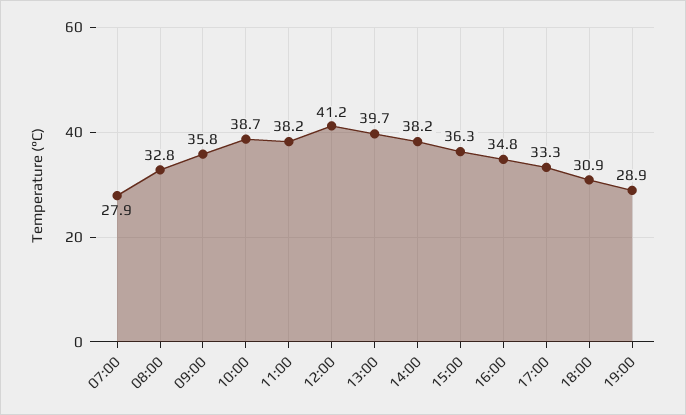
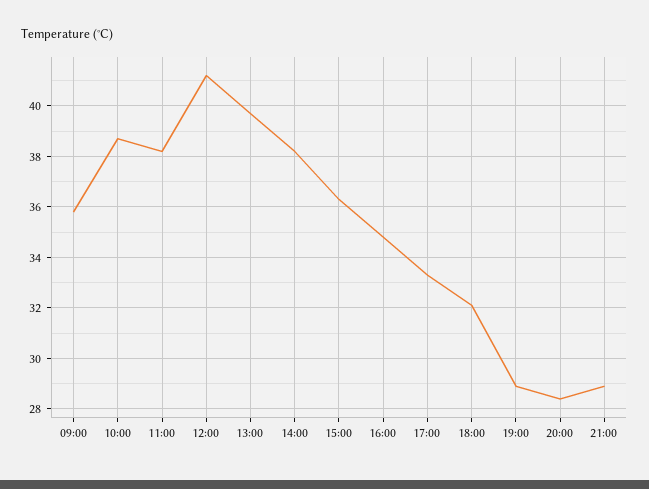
07:00: 27.9 -> none
08:00: 32.8 -> none
18:00: 30.9 -> 32
20:00: none -> 28.5
21:00: none -> 29

